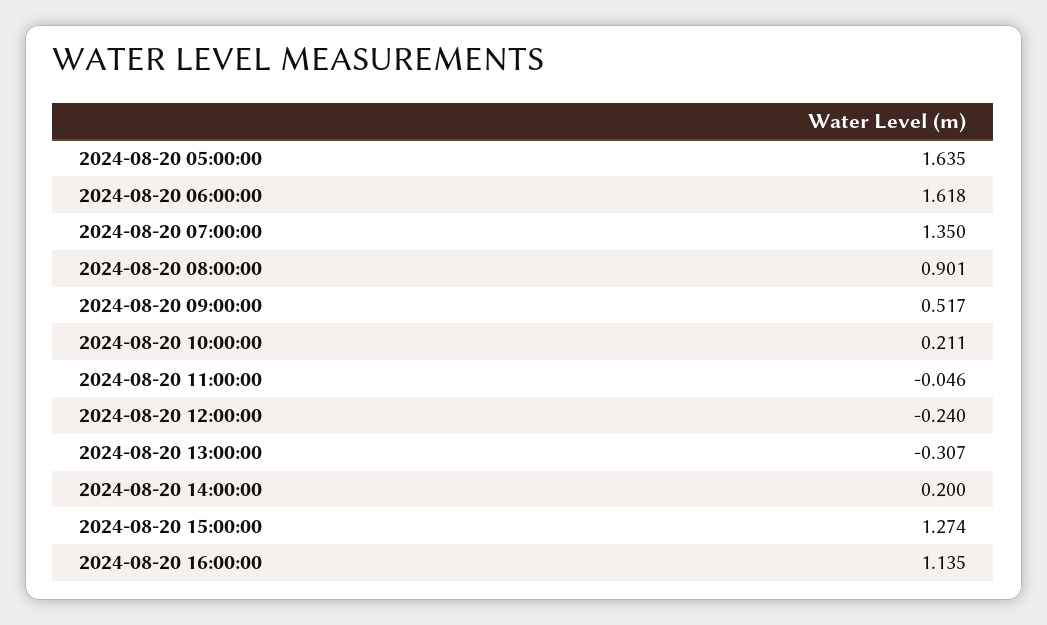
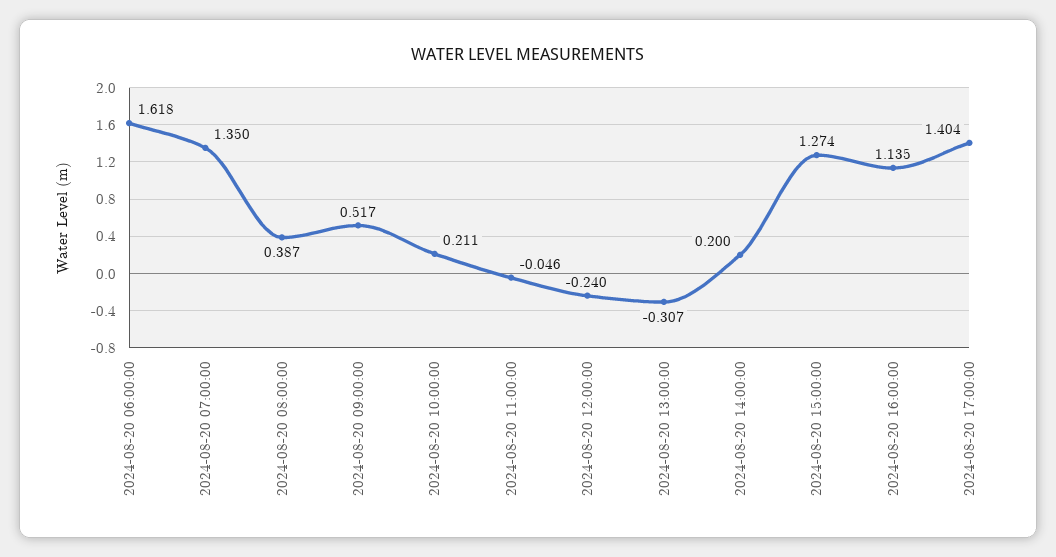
2024-08-20 05:00:00: 1.635 -> none
2024-08-20 08:00:00: 0.901 -> 0.387
2024-08-20 17:00:00: none -> 1.404

